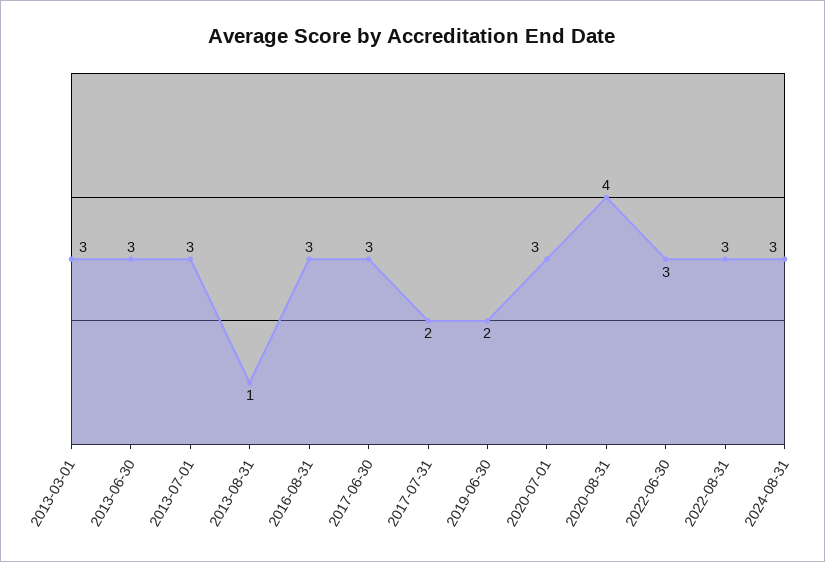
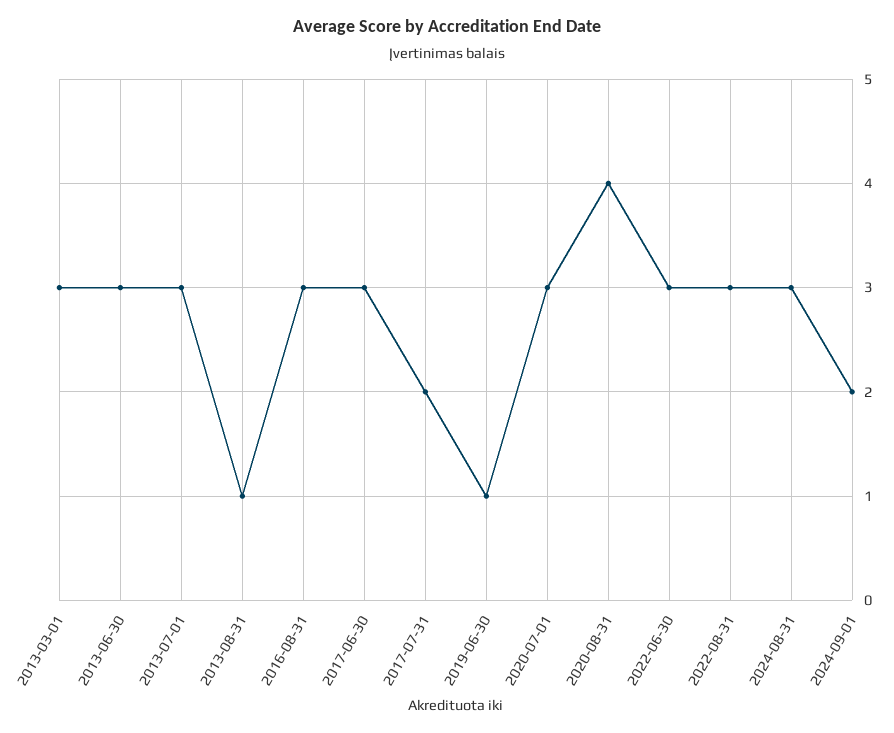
2019-06-30: 2 -> 1
2024-09-01: none -> 2

